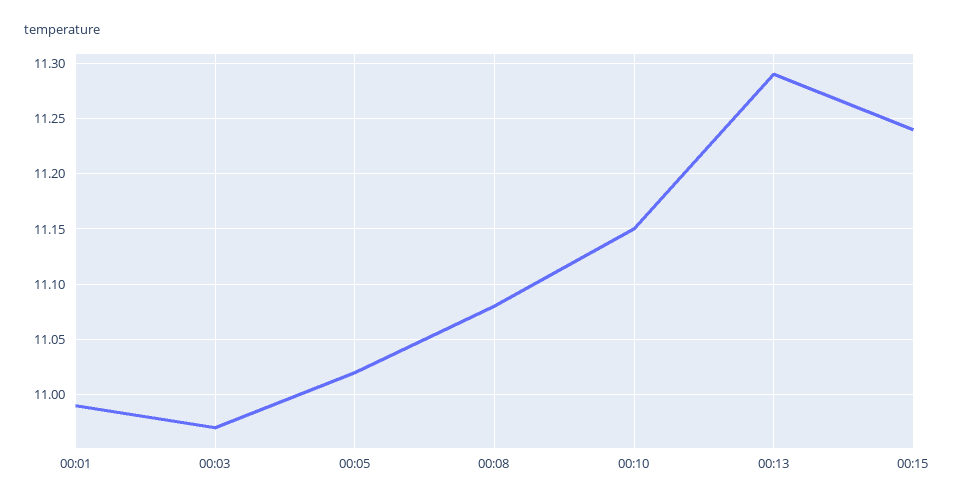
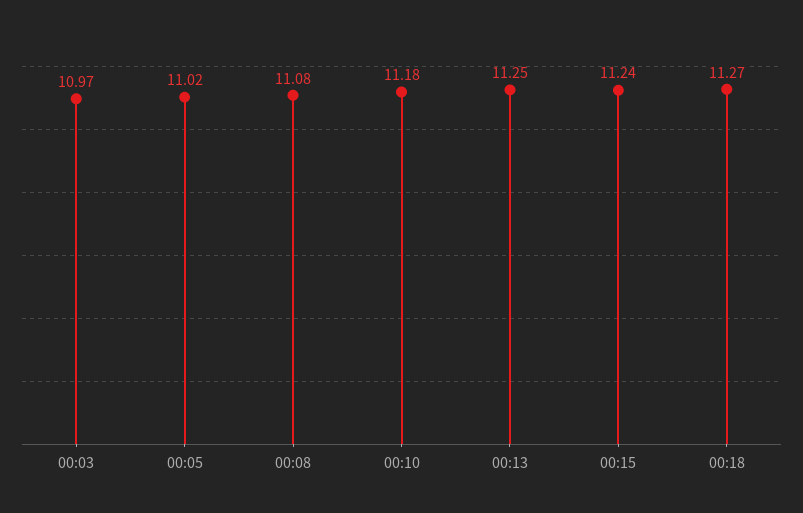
00:01: 10.99 -> none
00:10: 11.15 -> 11.18
00:13: 11.29 -> 11.25
00:18: none -> 11.27

